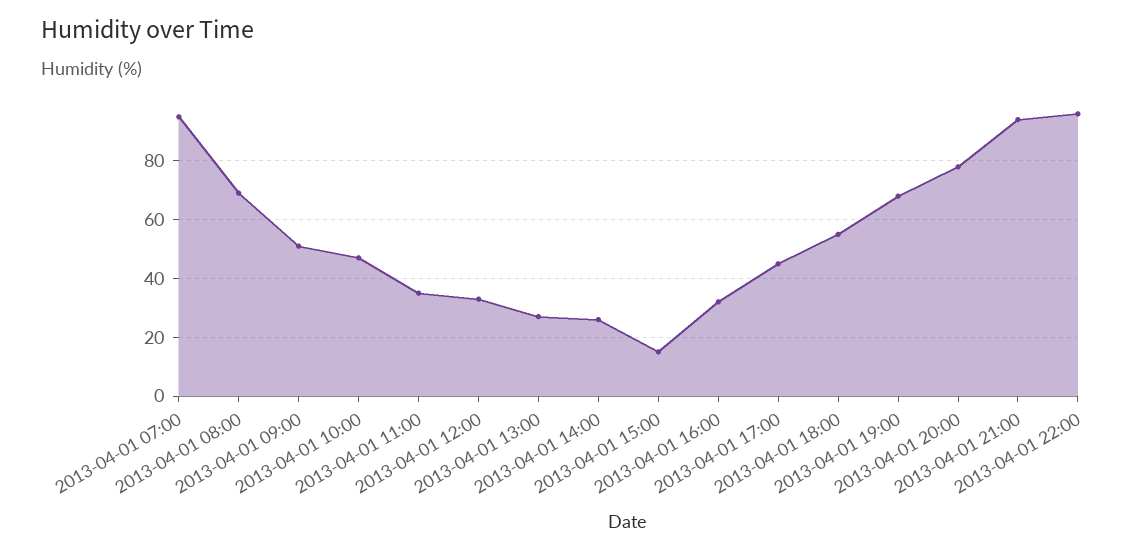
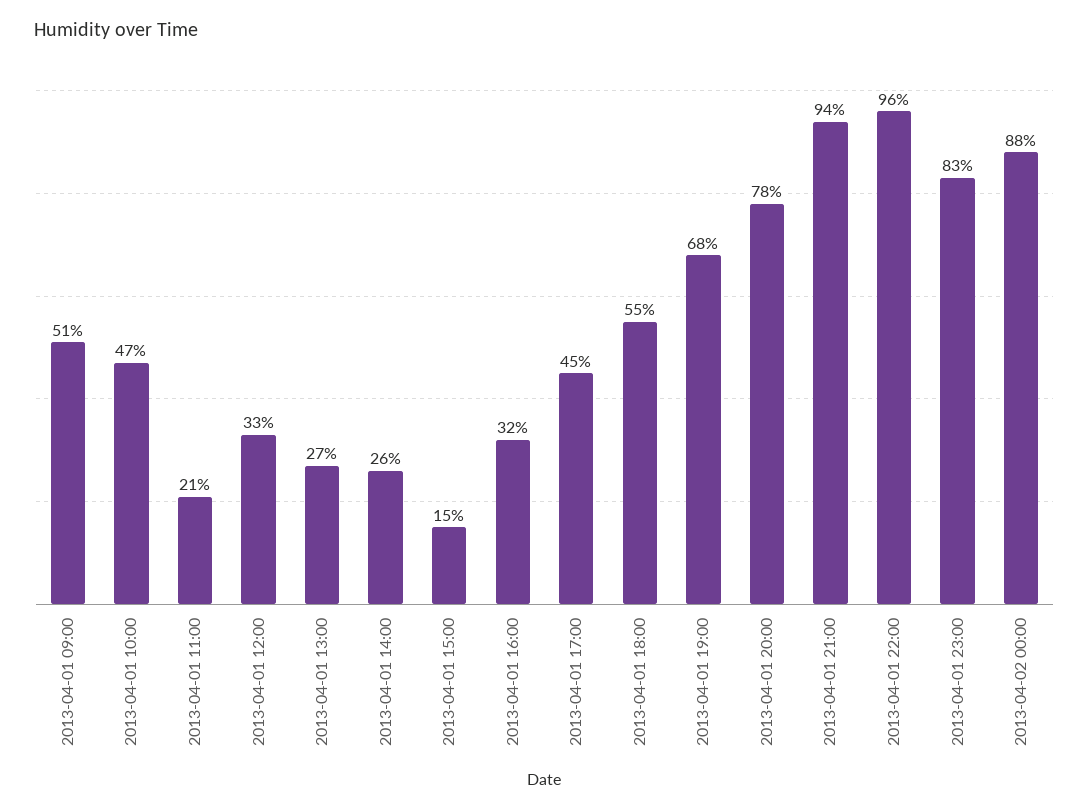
2013-04-01 07:00: 95 -> none
2013-04-01 08:00: 70 -> none
2013-04-01 11:00: 35 -> 21
2013-04-01 23:00: none -> 83
2013-04-02 00:00: none -> 88

